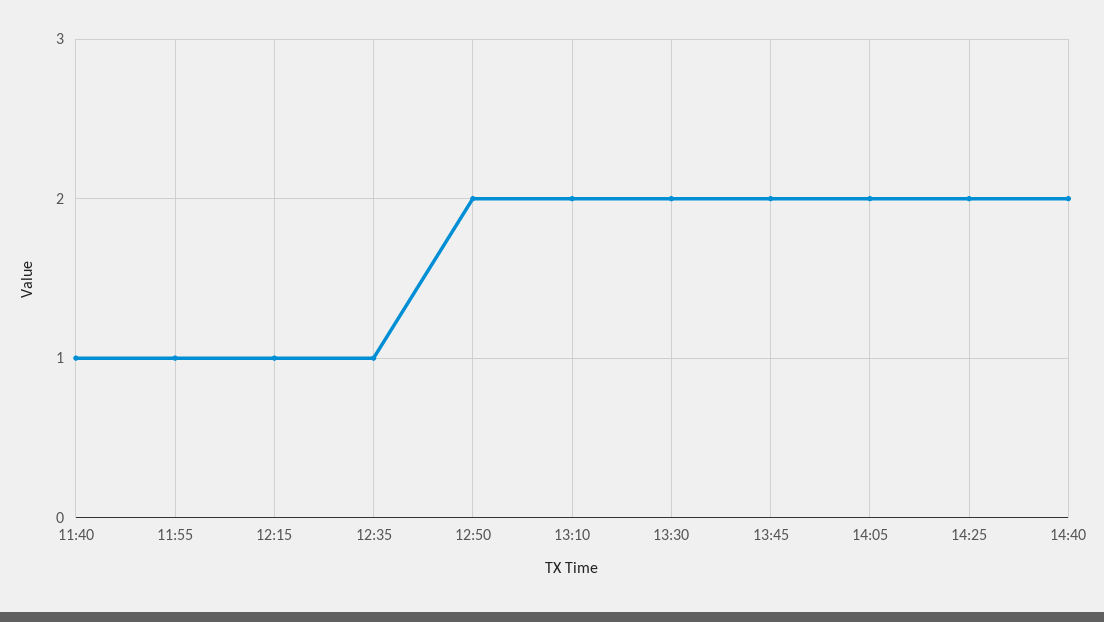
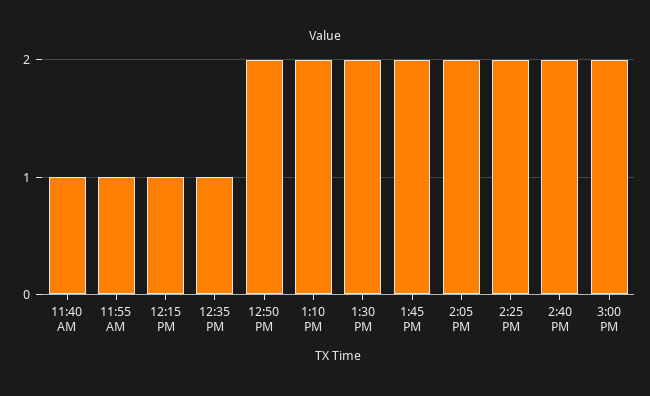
3:00 PM: none -> 2

